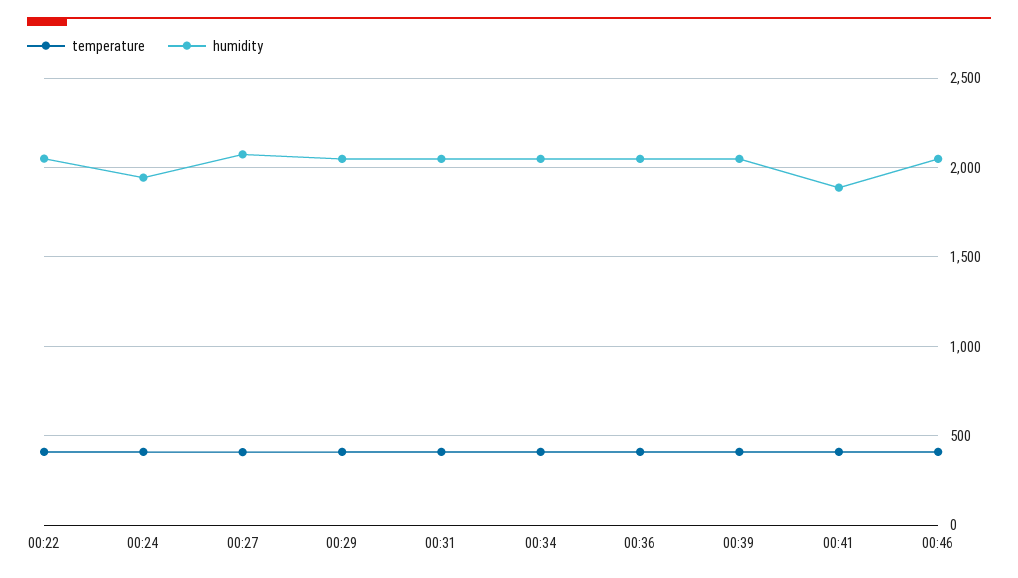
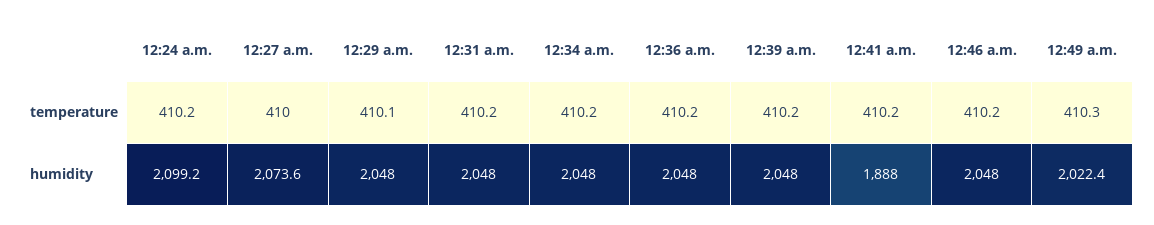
temperature, 00:22: 400 -> none
humidity, 00:22: 2050 -> none
humidity, 00:24: 1950 -> 2099.2
temperature, 12:49 a.m.: none -> 410.3
humidity, 12:49 a.m.: none -> 2022.4

